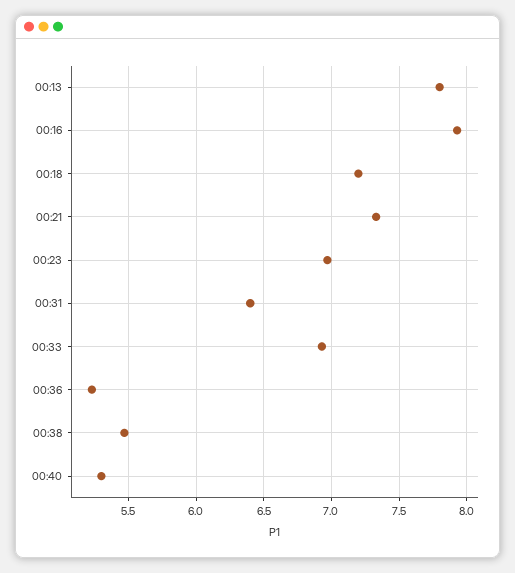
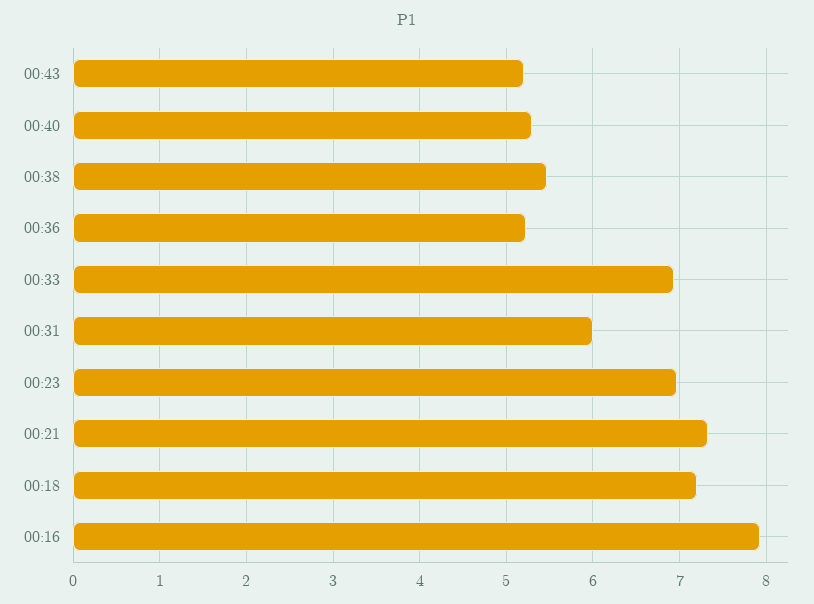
00:13: 7.8 -> none
00:31: 6.4 -> 6
00:43: none -> 5.2

